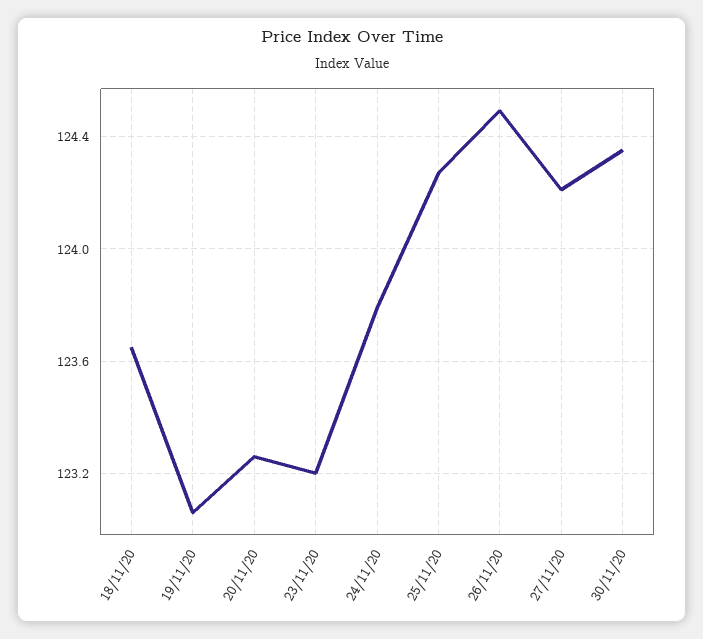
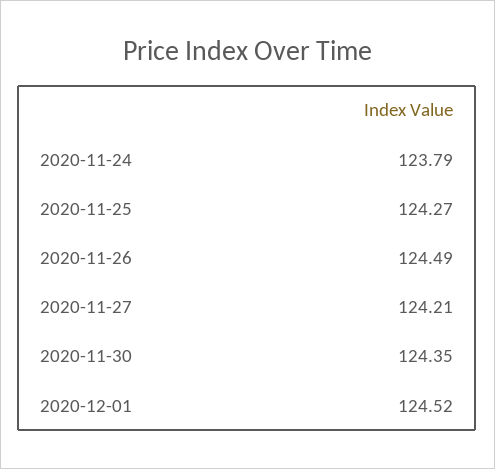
18/11/20: 123.65 -> none
19/11/20: 123.05 -> none
20/11/20: 123.25 -> none
23/11/20: 123.2 -> none
2020-12-01: none -> 124.52

